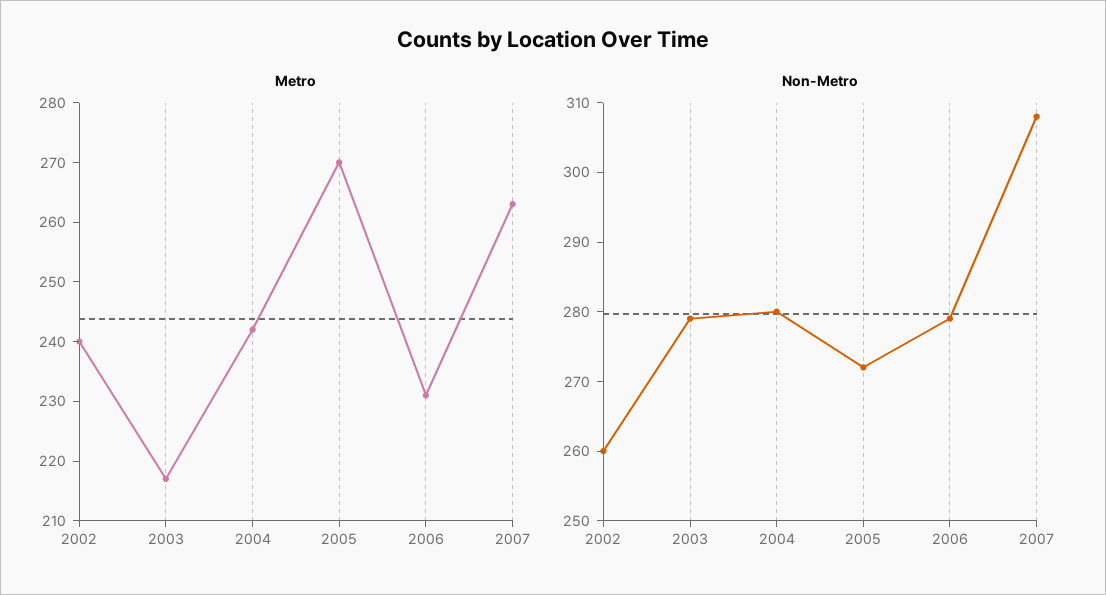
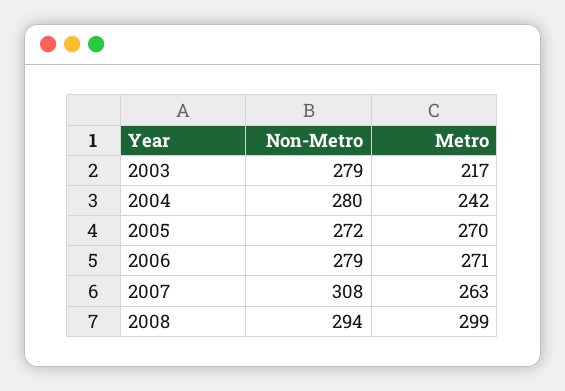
Metro, 2002: 240 -> none
Metro, 2006: 230 -> 271
Non-Metro, 2002: 260 -> none
Non-Metro, 2008: none -> 294
Metro, 2008: none -> 299

